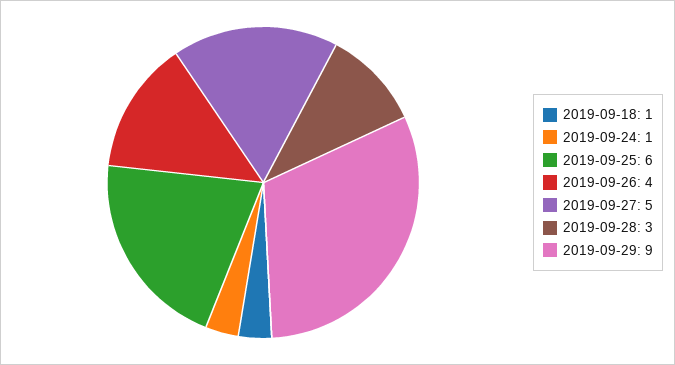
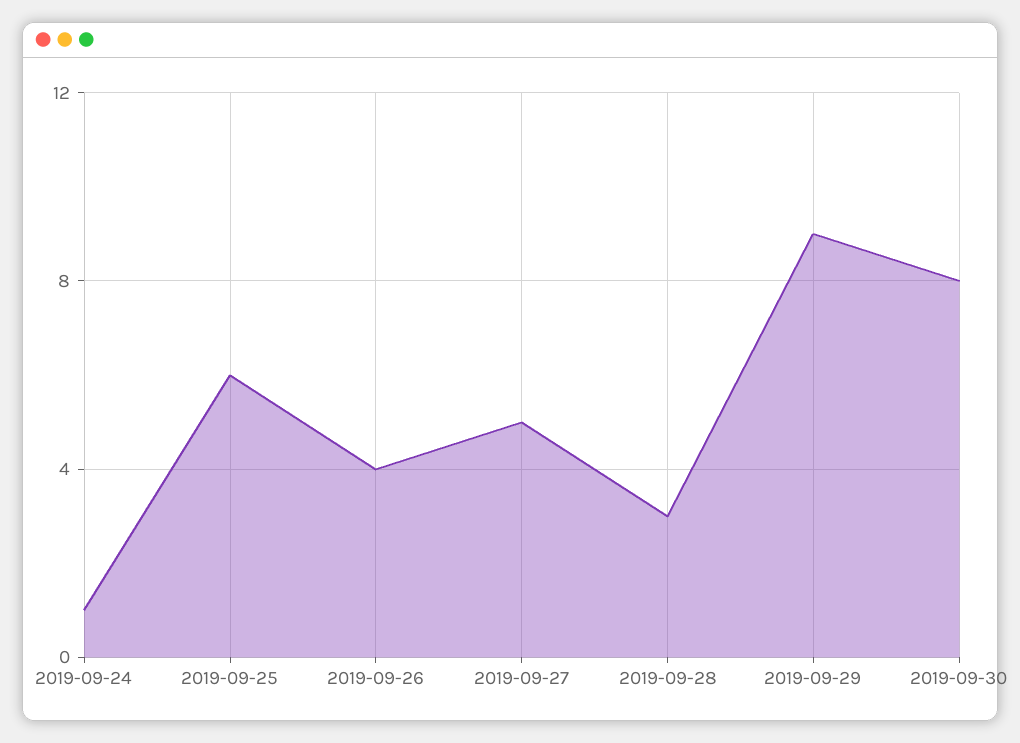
2019-09-18: 1 -> none
2019-09-30: none -> 8

